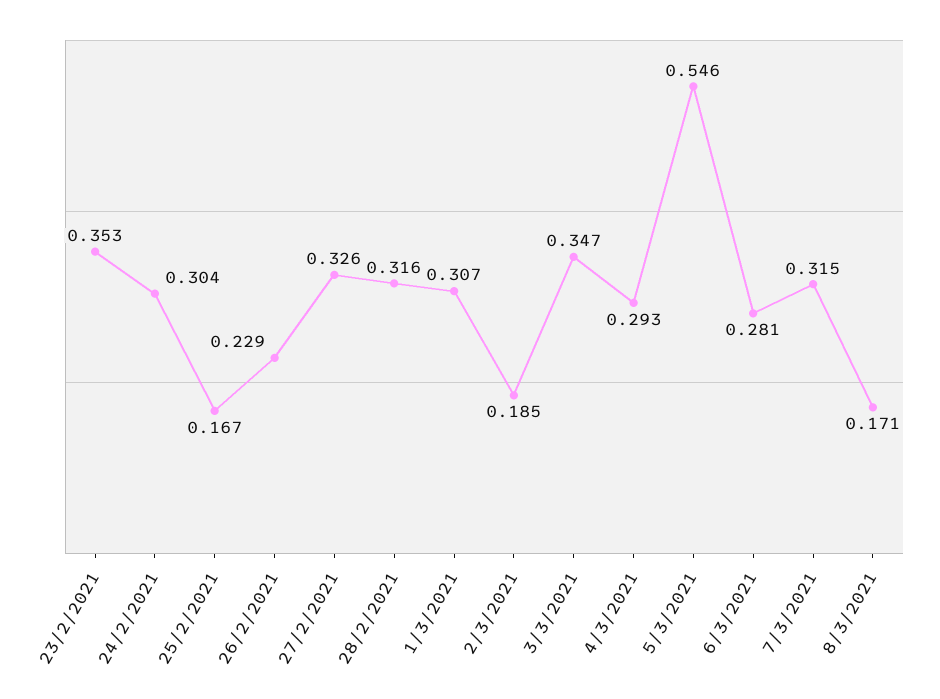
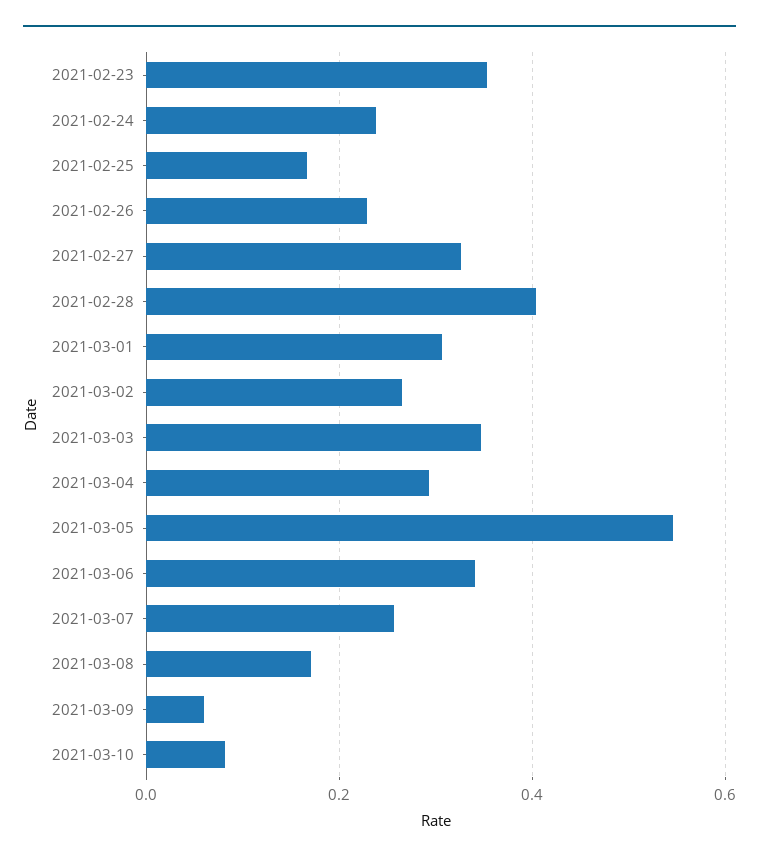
24/2/2021: 0.304 -> 0.24
28/2/2021: 0.316 -> 0.4
2/3/2021: 0.185 -> 0.26
6/3/2021: 0.281 -> 0.34
7/3/2021: 0.315 -> 0.26
2021-03-09: none -> 0.06
2021-03-10: none -> 0.08

